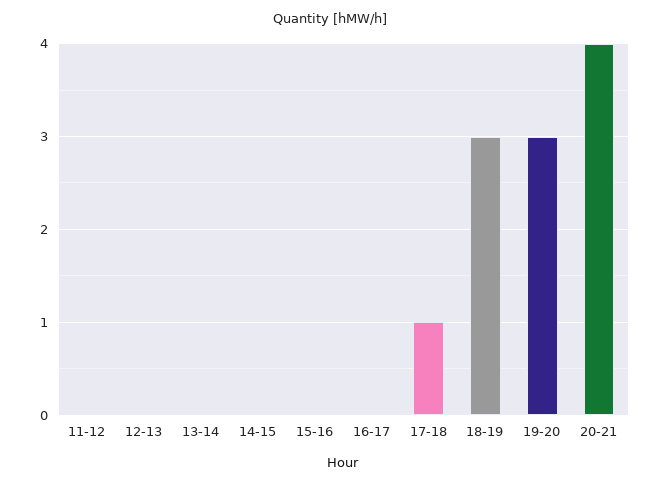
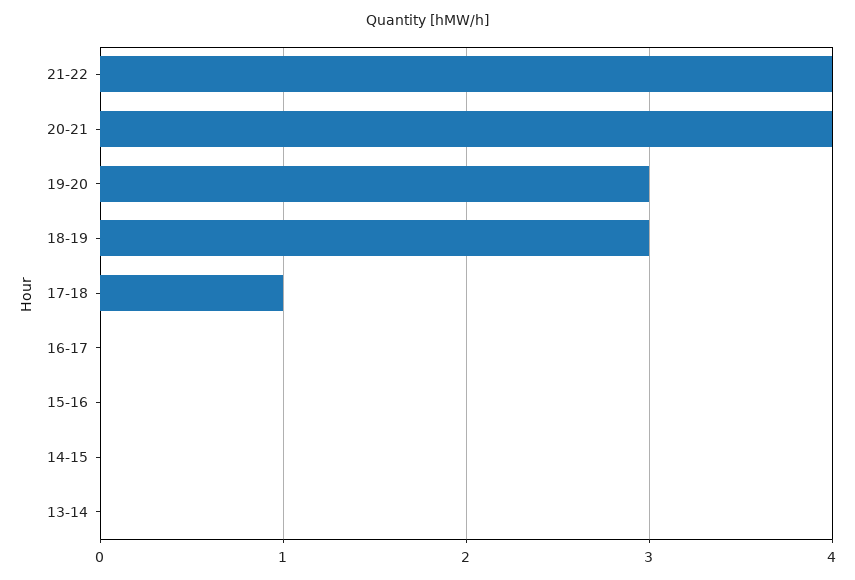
11-12: 0 -> none
12-13: 0 -> none
21-22: none -> 4

